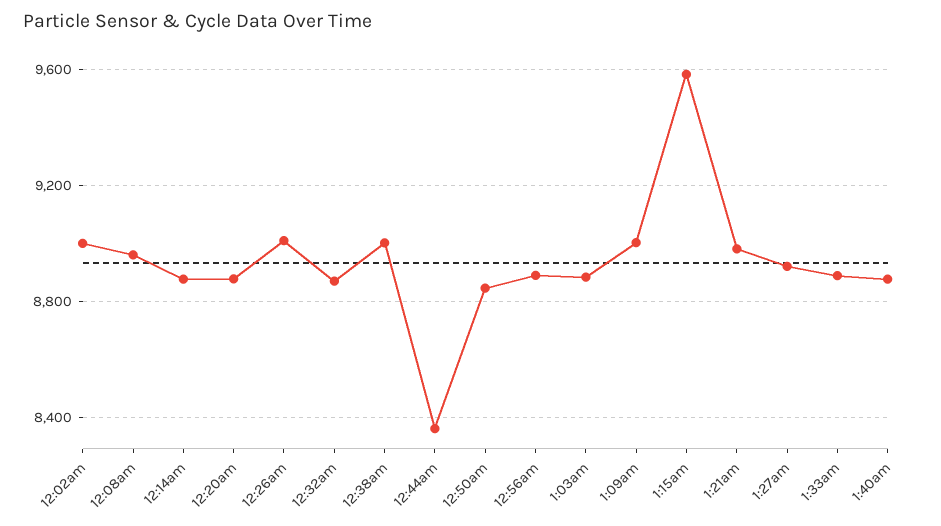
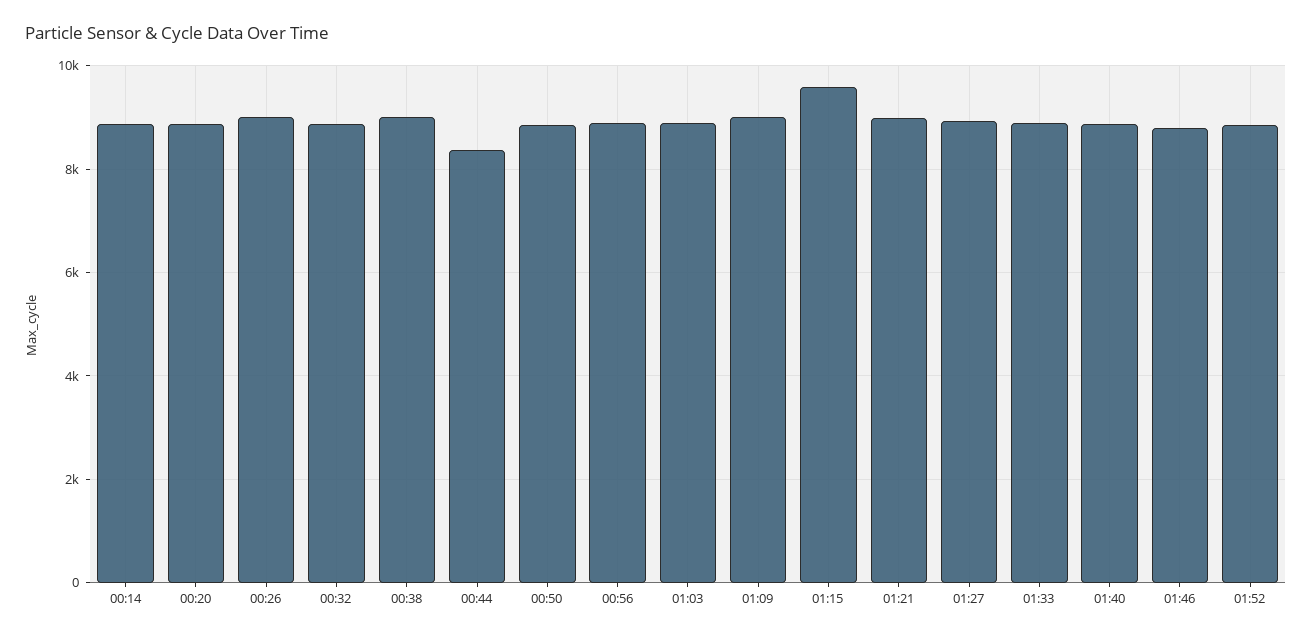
12:02am: 9000 -> none
12:08am: 8950 -> none
01:46: none -> 8800
01:52: none -> 8800

